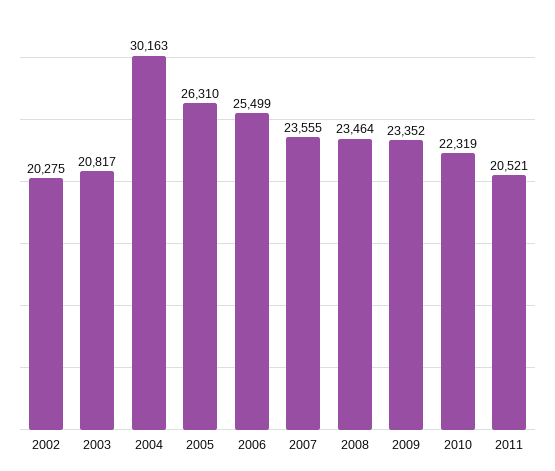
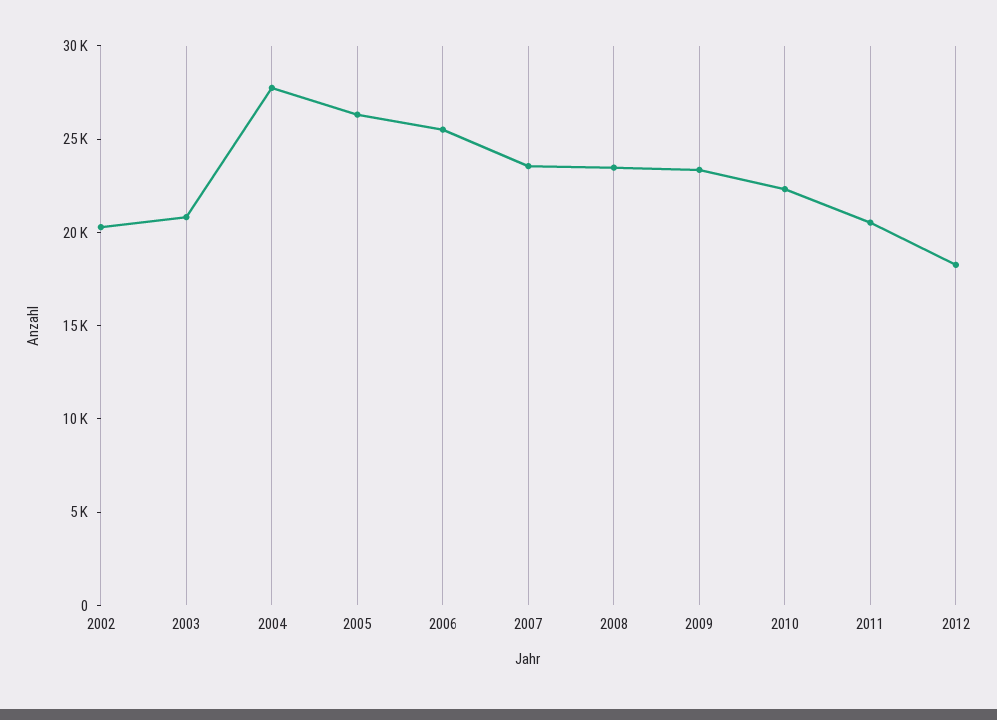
2004: 30163 -> 28000
2012: none -> 18000

